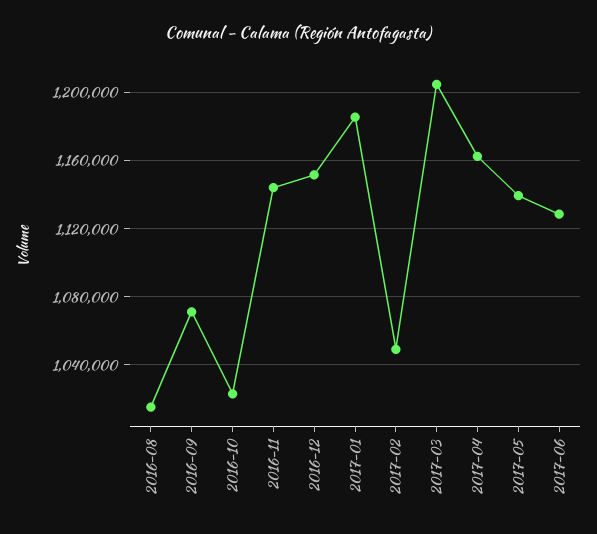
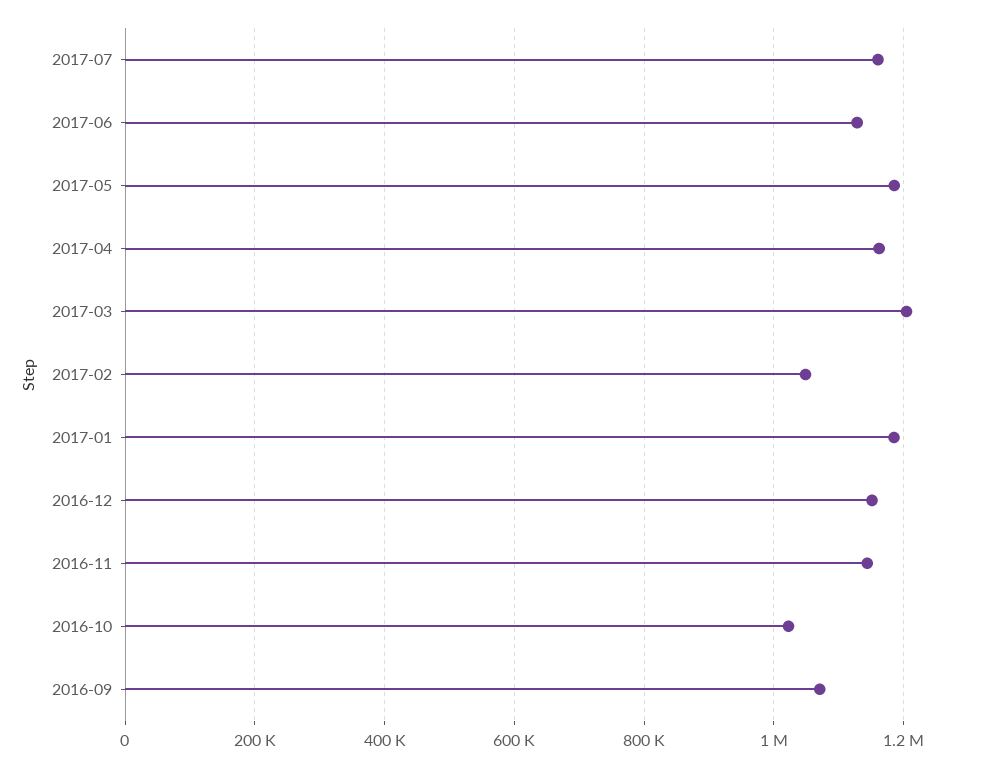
2016-08: 1015000 -> none
2017-05: 1140000 -> 1180000
2017-07: none -> 1160000

